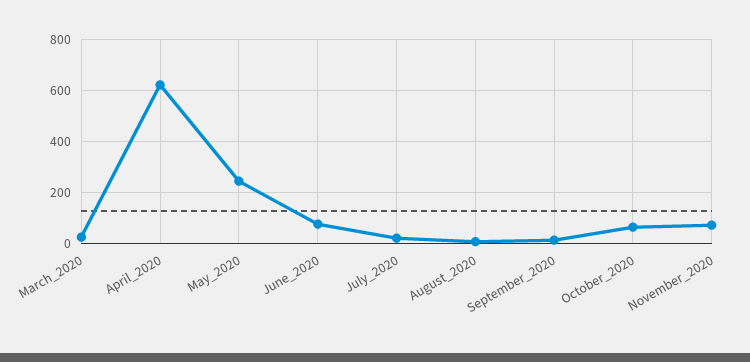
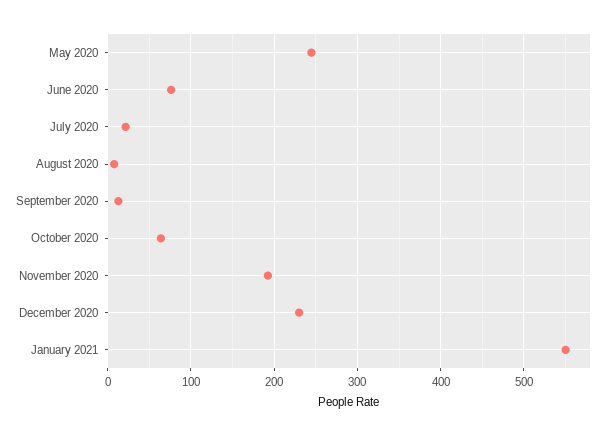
March_2020: 25 -> none
April_2020: 625 -> none
November_2020: 75 -> 190
December 2020: none -> 230
January 2021: none -> 550

